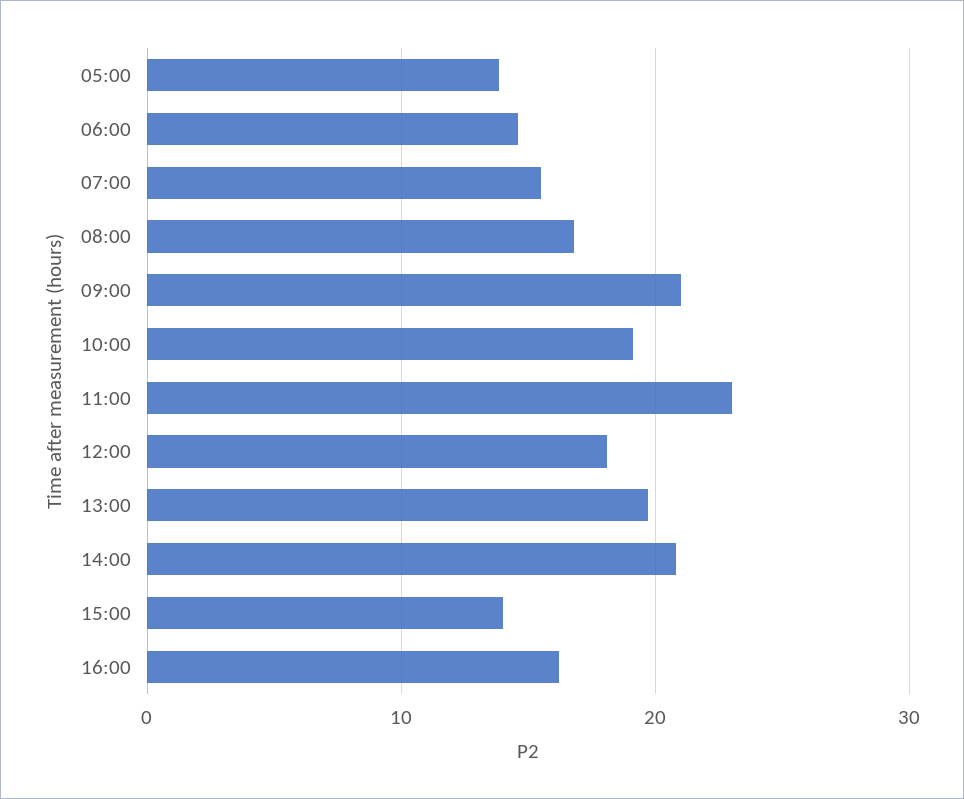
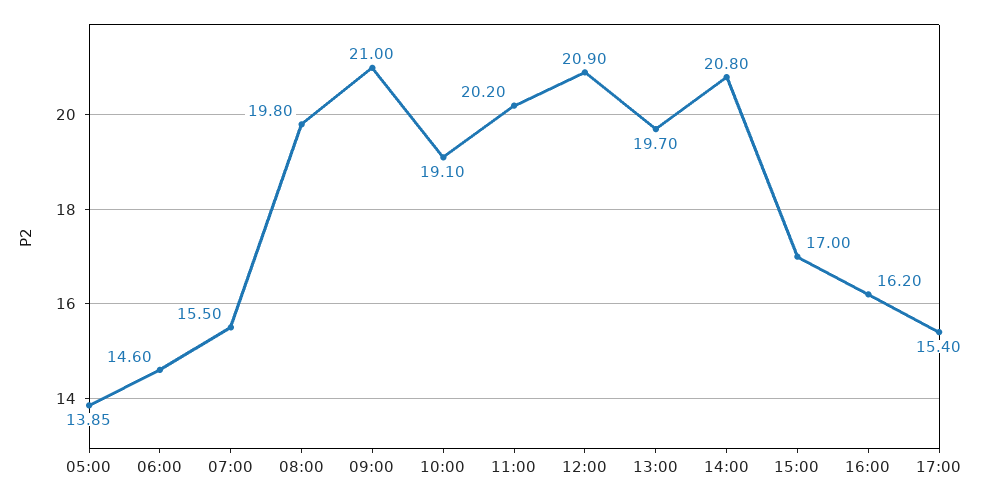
08:00: 17 -> 19.8
11:00: 23 -> 20.2
12:00: 18 -> 20.9
15:00: 14 -> 17
17:00: none -> 15.4

